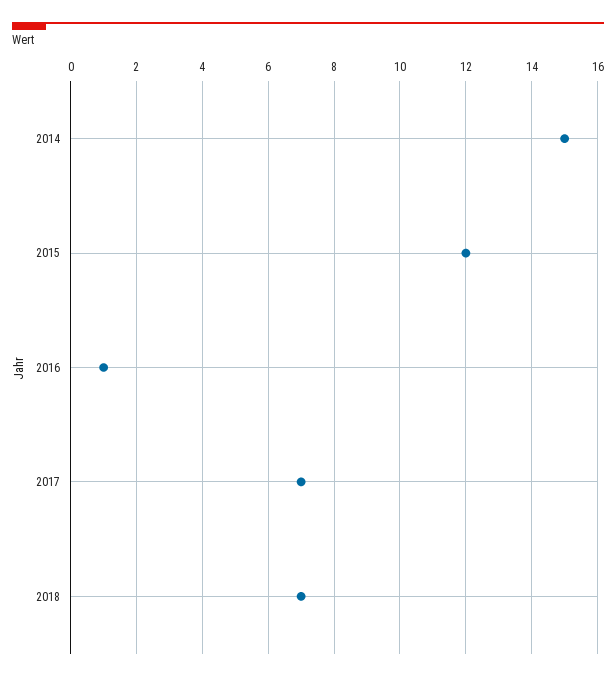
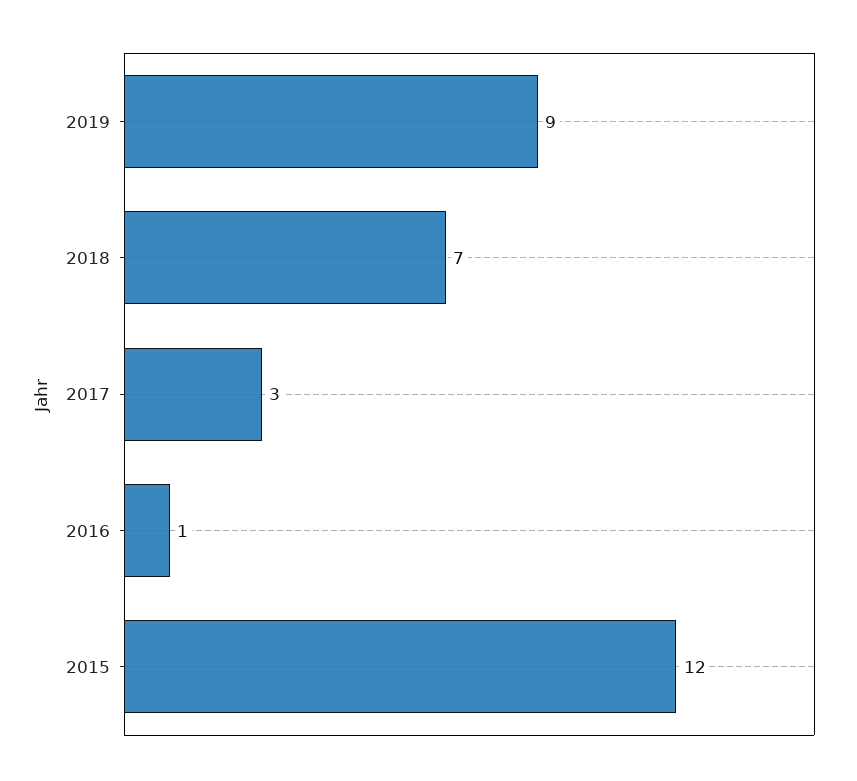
2014: 15 -> none
2017: 7 -> 3
2019: none -> 9

